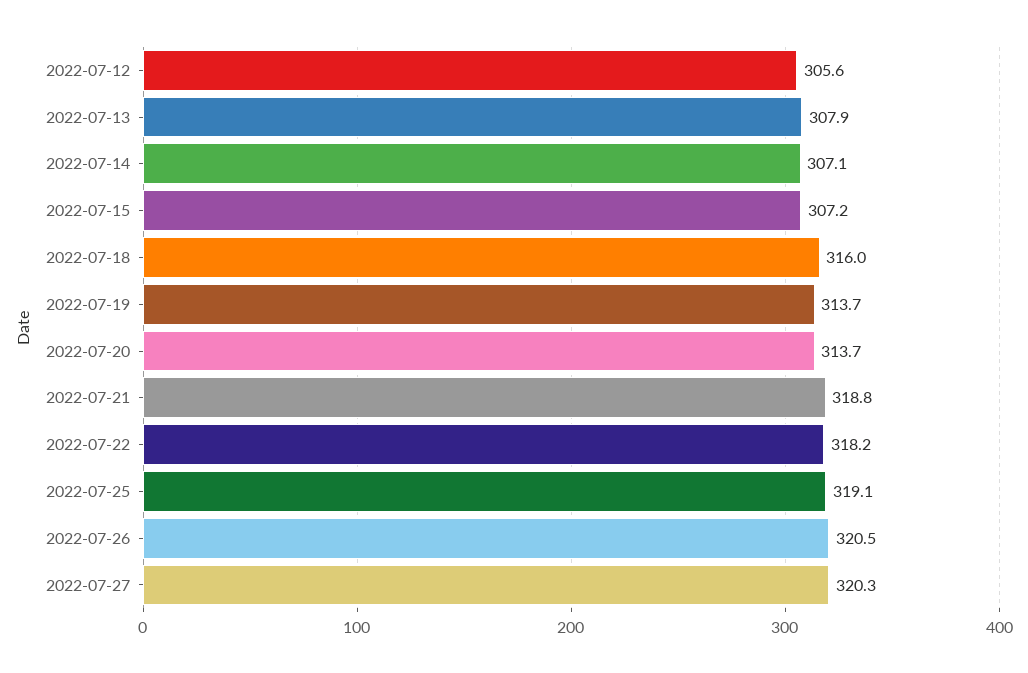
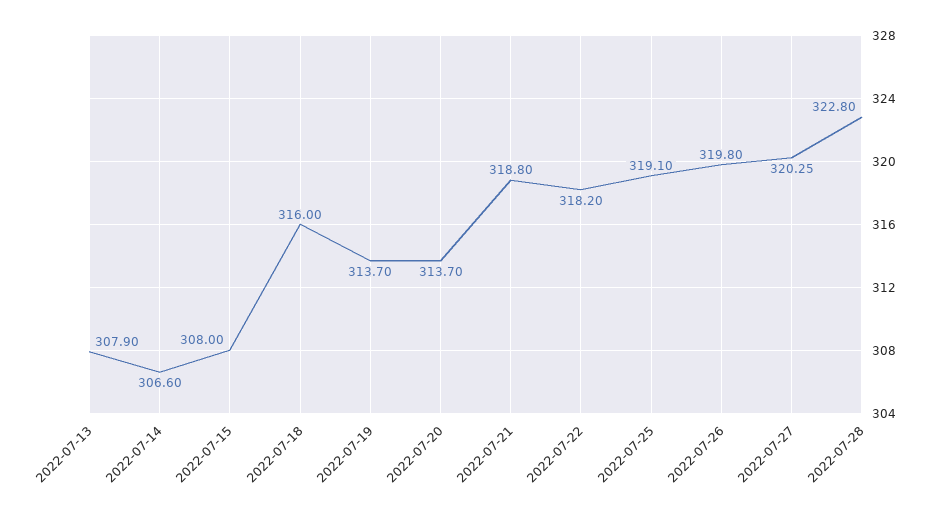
2022-07-12: 305.6 -> none
2022-07-14: 307.1 -> 306.6
2022-07-15: 307.2 -> 308
2022-07-26: 320.5 -> 319.8
2022-07-28: none -> 322.8

